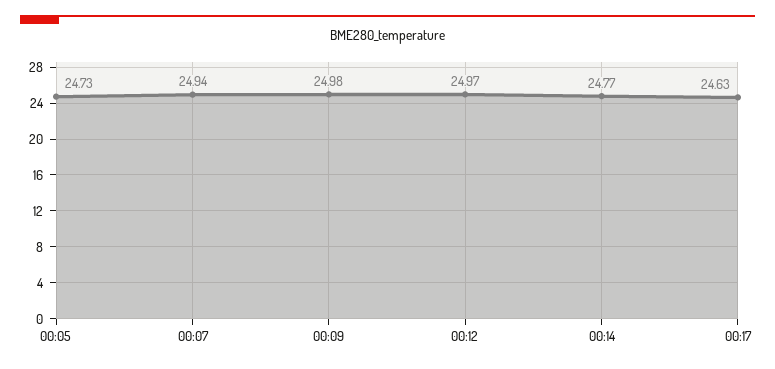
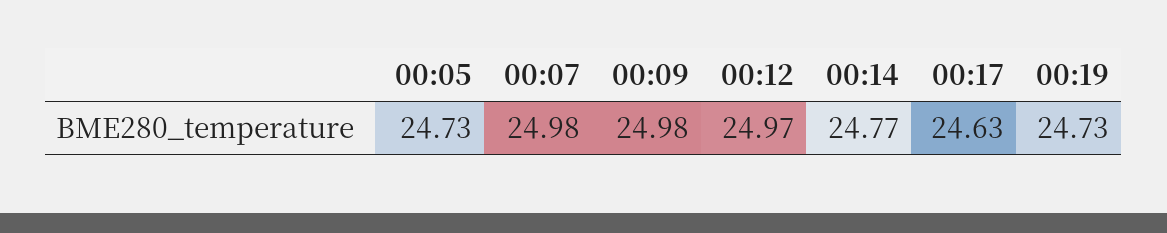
00:07: 24.94 -> 24.98
00:19: none -> 24.73

